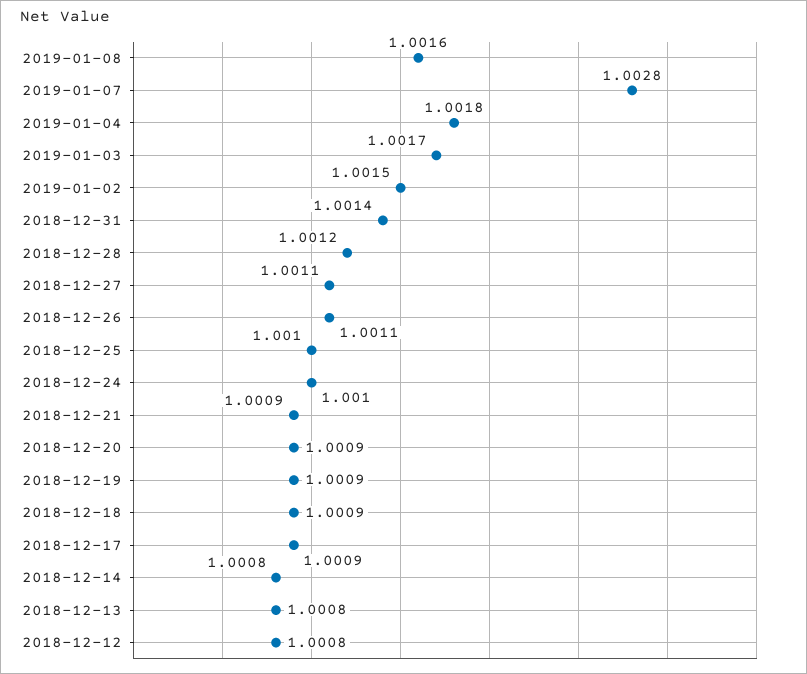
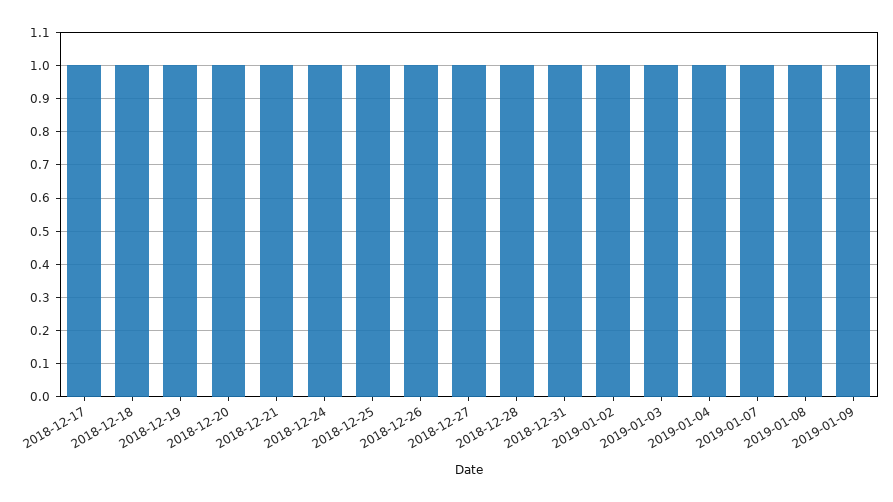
2018-12-14: 1.0008 -> none
2018-12-13: 1.0008 -> none
2018-12-12: 1.0008 -> none
2019-01-09: none -> 1

